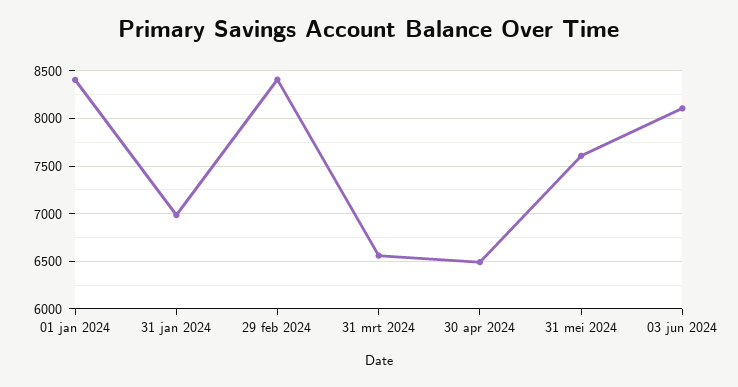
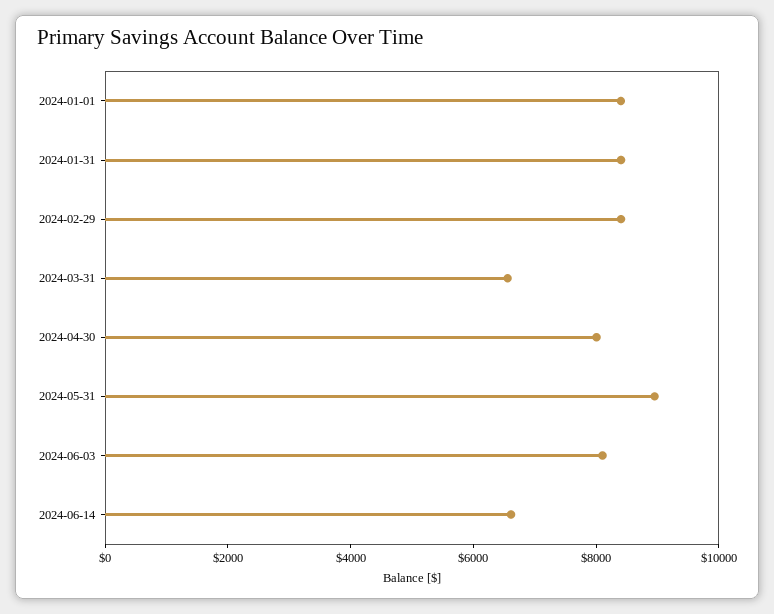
31 jan 2024: 7000 -> 8500
30 apr 2024: 6500 -> 8000
31 mei 2024: 7600 -> 9000
2024-06-14: none -> 6500

